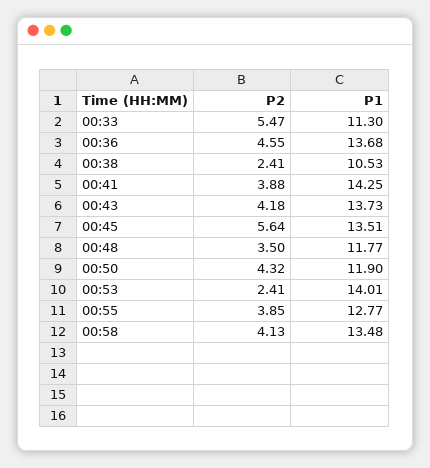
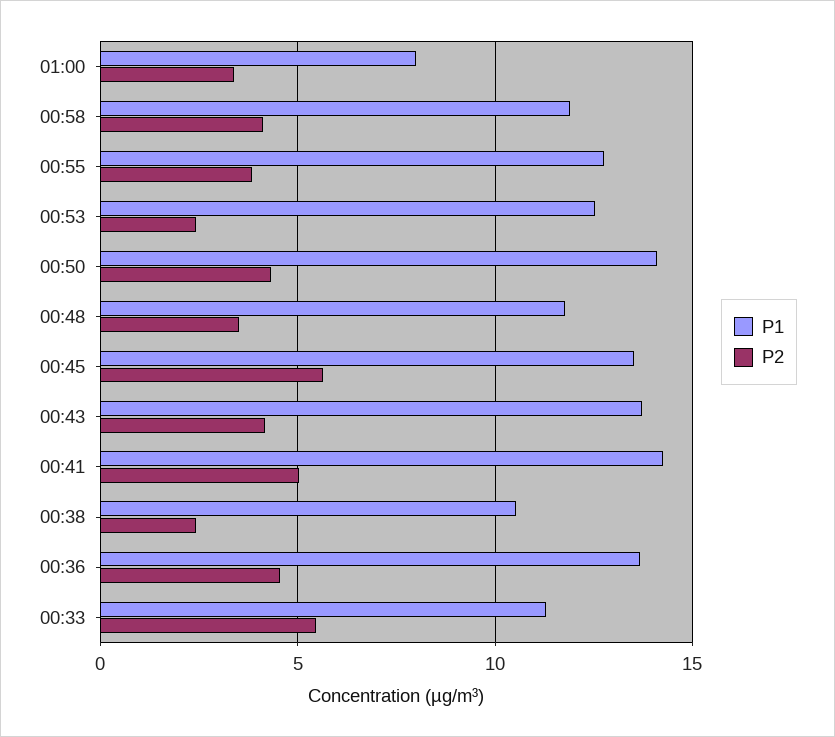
P2, 00:41: 3.88 -> 5
P1, 00:50: 11.9 -> 14
P1, 00:53: 14.01 -> 12.5
P1, 00:58: 13.48 -> 12
P1, 01:00: none -> 8
P2, 01:00: none -> 3.5

